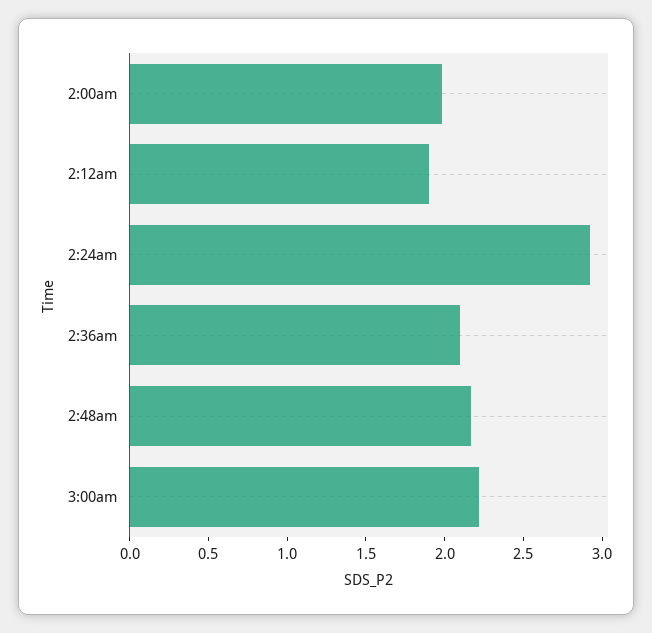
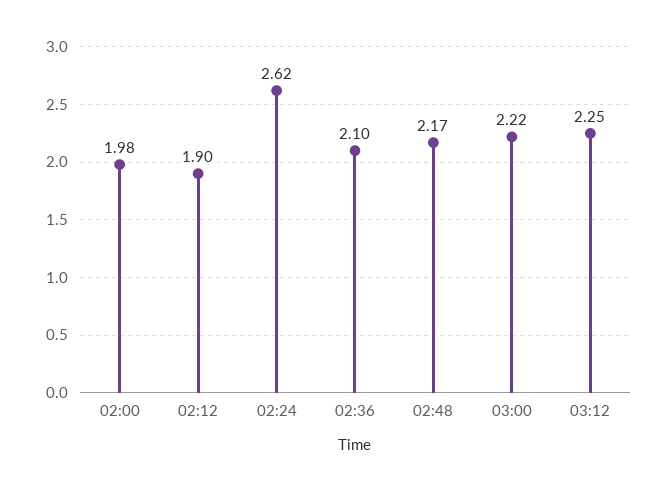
2:24am: 2.9 -> 2.62
03:12: none -> 2.25

